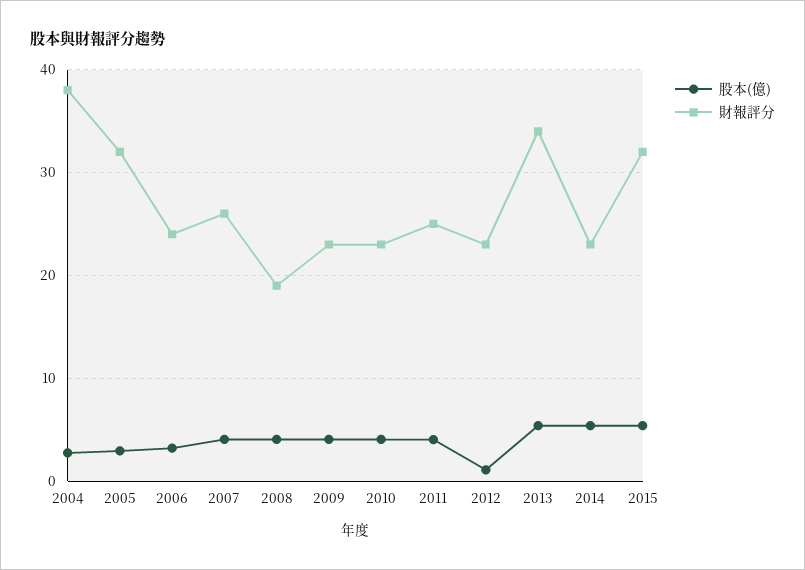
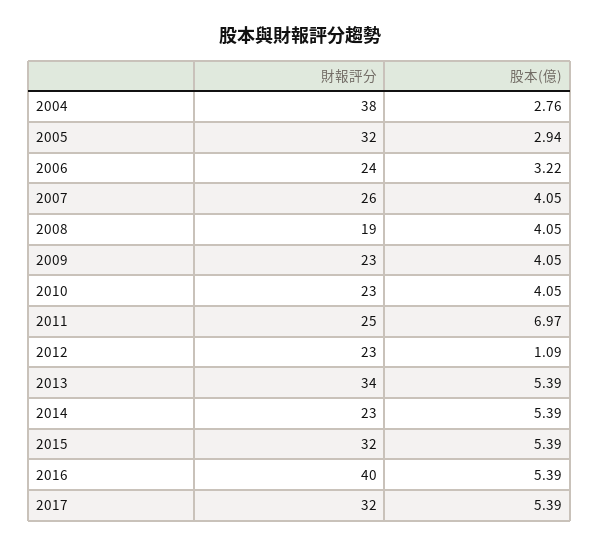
股本(億), 2011: 4 -> 6.97
財報評分, 2016: none -> 40
股本(億), 2016: none -> 5.39
財報評分, 2017: none -> 32
股本(億), 2017: none -> 5.39

